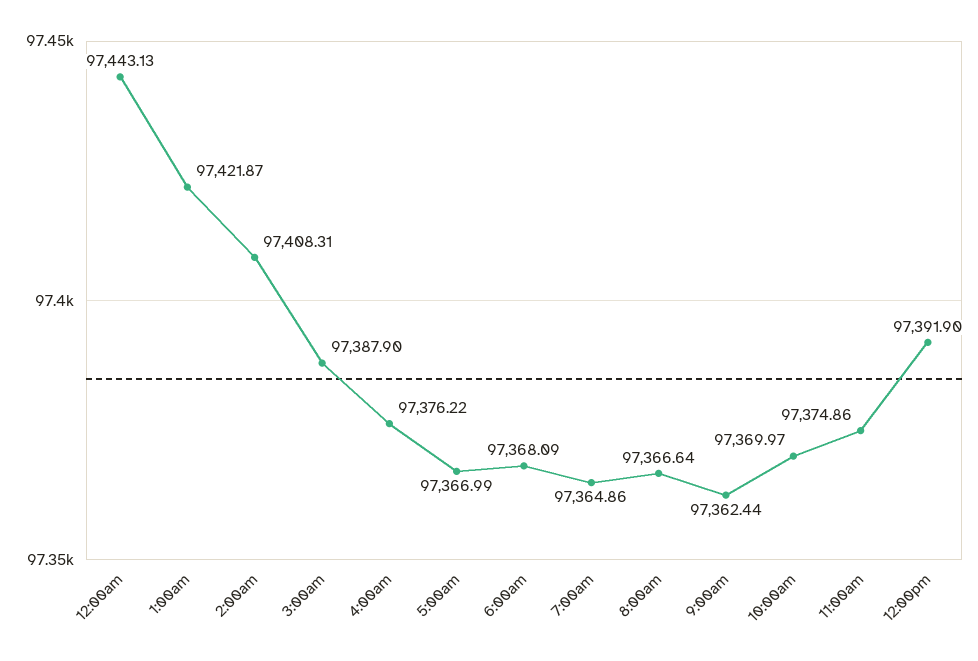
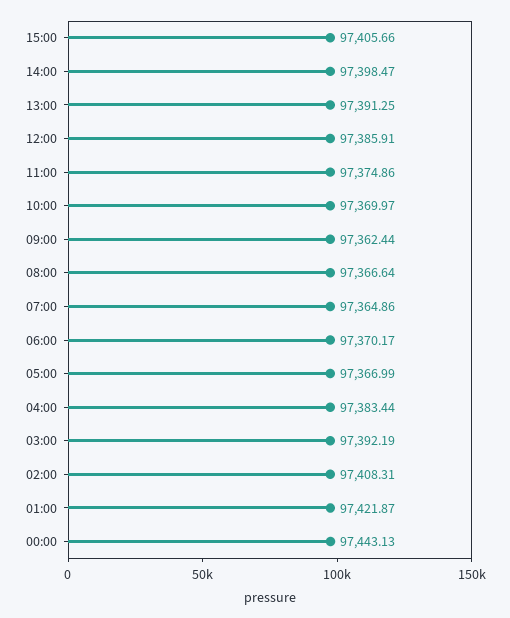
3:00am: 97387.9 -> 97392.19
4:00am: 97376.22 -> 97383.44
6:00am: 97368.09 -> 97370.17
12:00pm: 97391.9 -> 97385.91
15:00: none -> 97405.66
14:00: none -> 97398.47
13:00: none -> 97391.25

